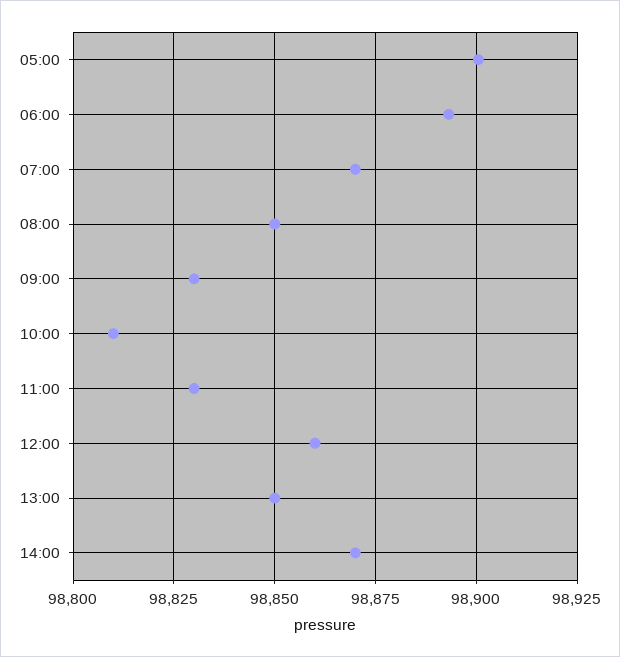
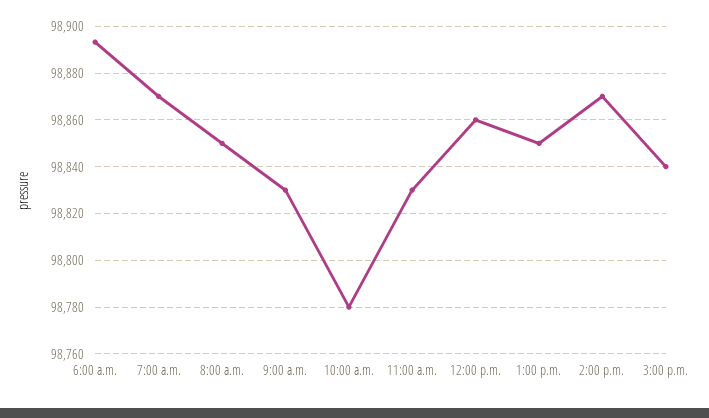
05:00: 98900 -> none
10:00: 98810 -> 98780
3:00 p.m.: none -> 98840

